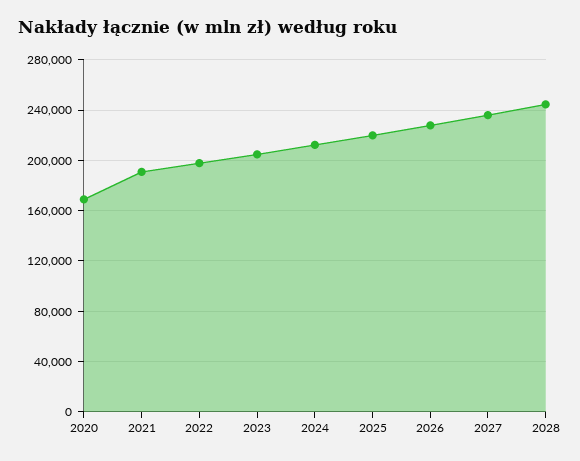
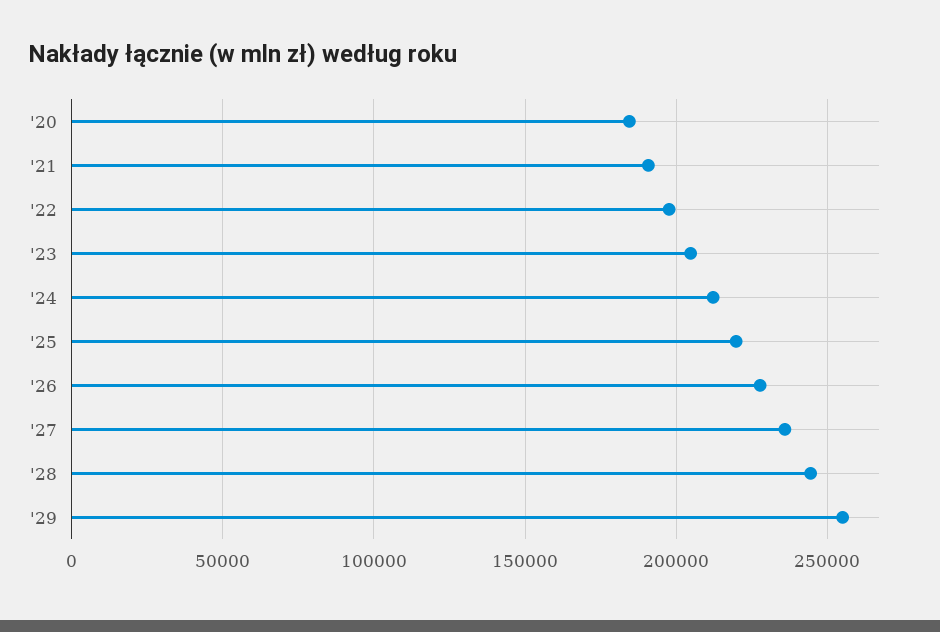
2020: 170000 -> 185000
'29: none -> 255000

